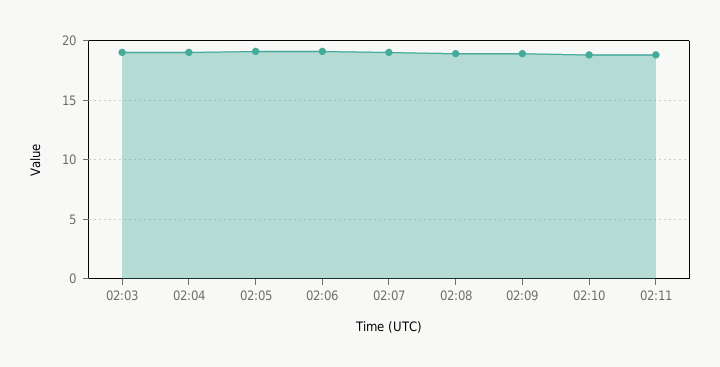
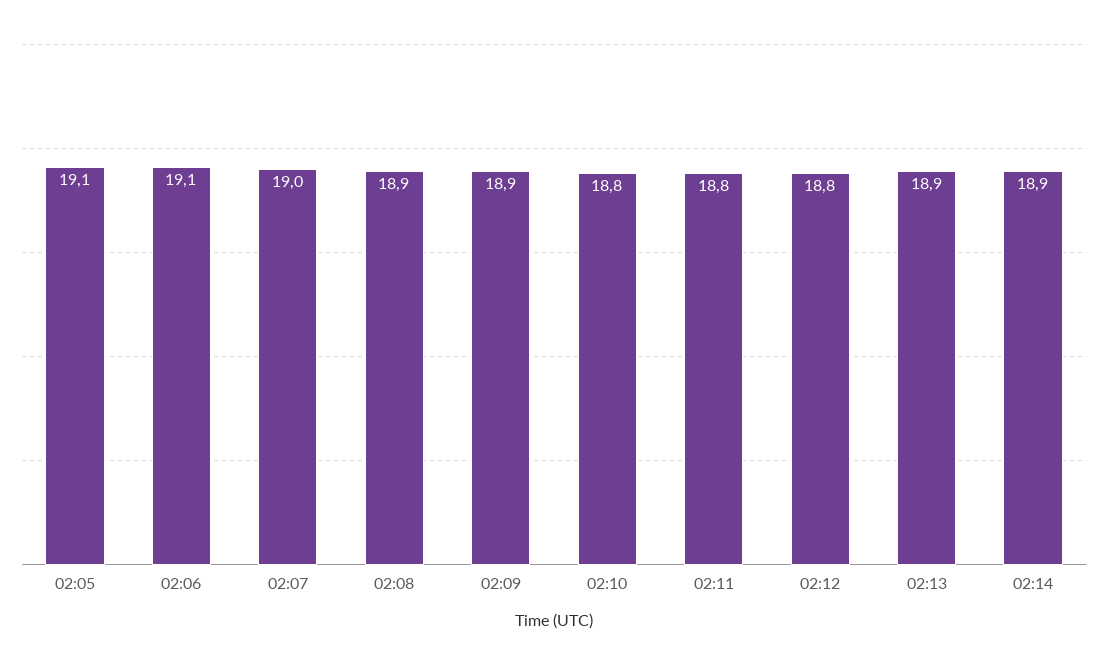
02:03: 19 -> none
02:04: 19 -> none
02:12: none -> 18.8
02:13: none -> 18.9
02:14: none -> 18.9

